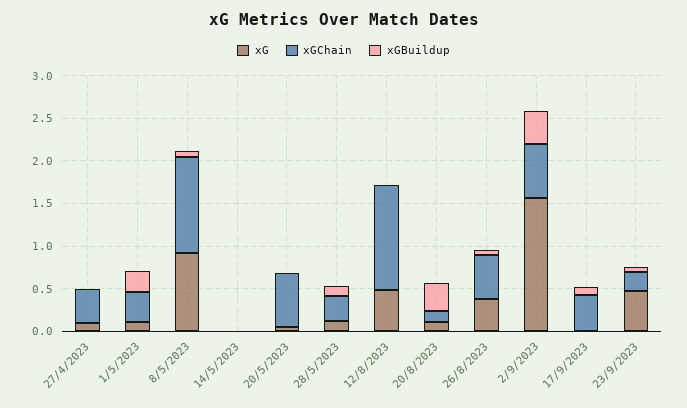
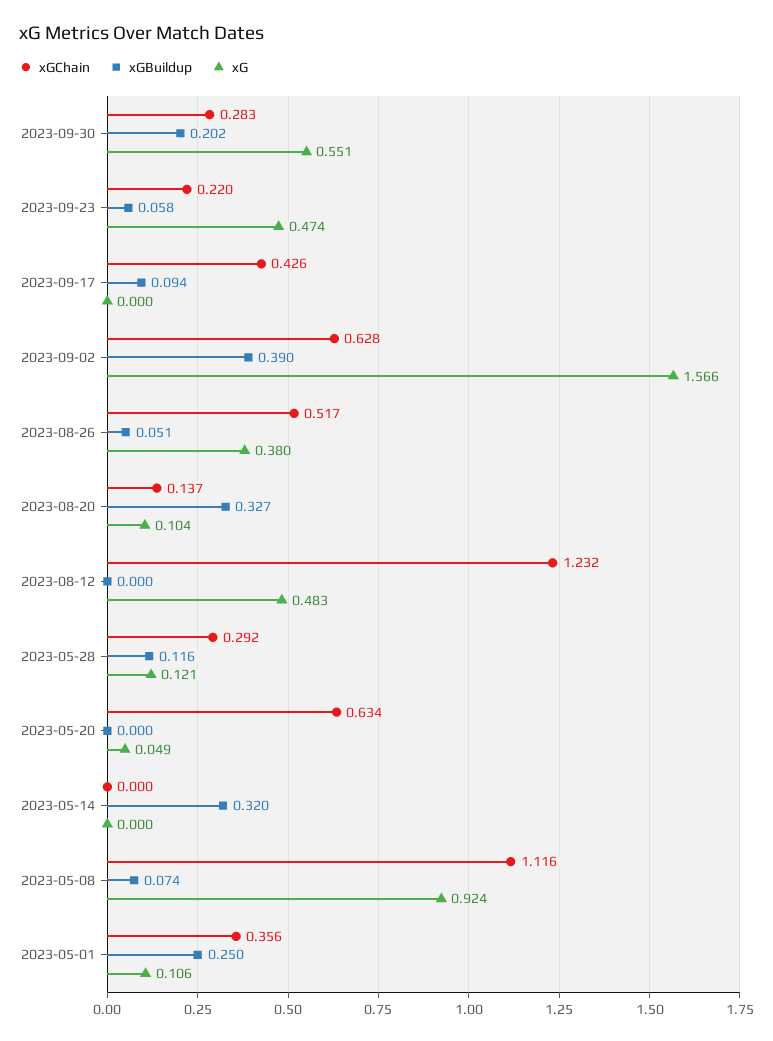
xG, 27/4/2023: 0.1 -> none
xGChain, 27/4/2023: 0.4 -> none
xGBuildup, 27/4/2023: 0 -> none
xGBuildup, 14/5/2023: 0 -> 0.32
xGChain, 2023-09-30: none -> 0.283
xGBuildup, 2023-09-30: none -> 0.202
xG, 2023-09-30: none -> 0.551

